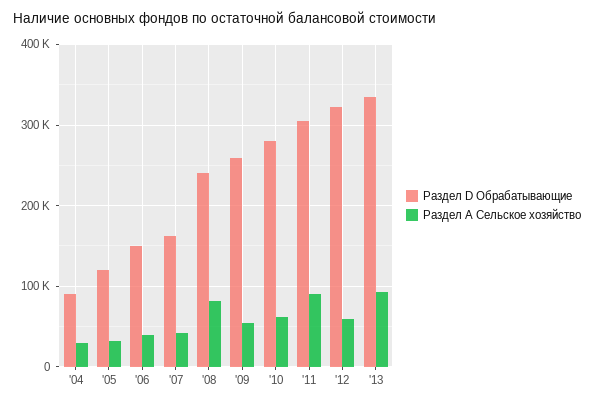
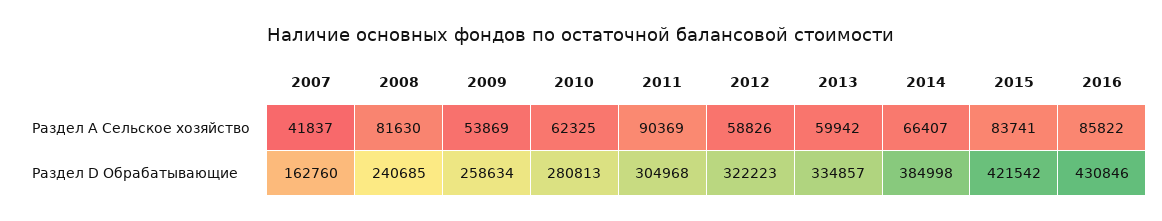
Раздел D Обрабатывающие, '04: 90000 -> none
Раздел А Сельское хозяйство, '04: 30000 -> none
Раздел D Обрабатывающие, '05: 120000 -> none
Раздел А Сельское хозяйство, '05: 30000 -> none
Раздел D Обрабатывающие, '06: 150000 -> none
Раздел А Сельское хозяйство, '06: 40000 -> none
Раздел А Сельское хозяйство, '13: 90000 -> 59942
Раздел А Сельское хозяйство, 2014: none -> 66407
Раздел А Сельское хозяйство, 2015: none -> 83741
Раздел А Сельское хозяйство, 2016: none -> 85822
Раздел D Обрабатывающие, 2014: none -> 384998
Раздел D Обрабатывающие, 2015: none -> 421542
Раздел D Обрабатывающие, 2016: none -> 430846

